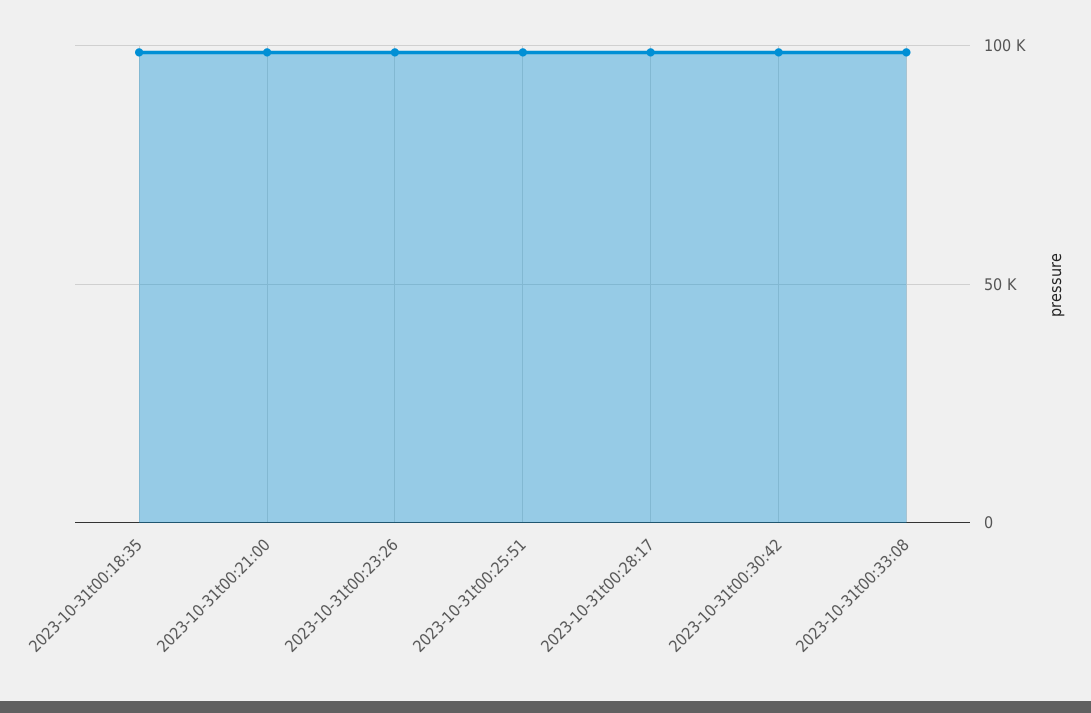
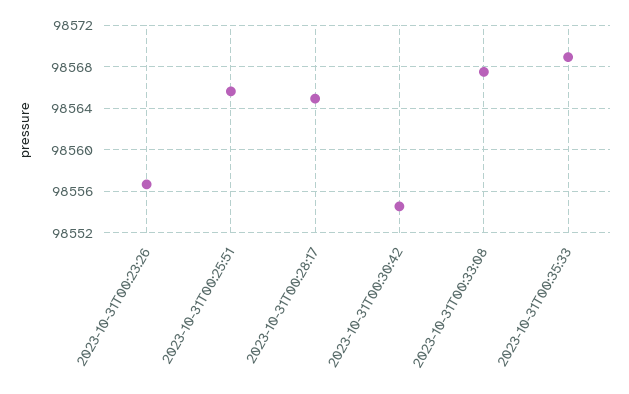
2023-10-31t00:18:35: 100000 -> none
2023-10-31t00:21:00: 100000 -> none
2023-10-31T00:35:33: none -> 98569

